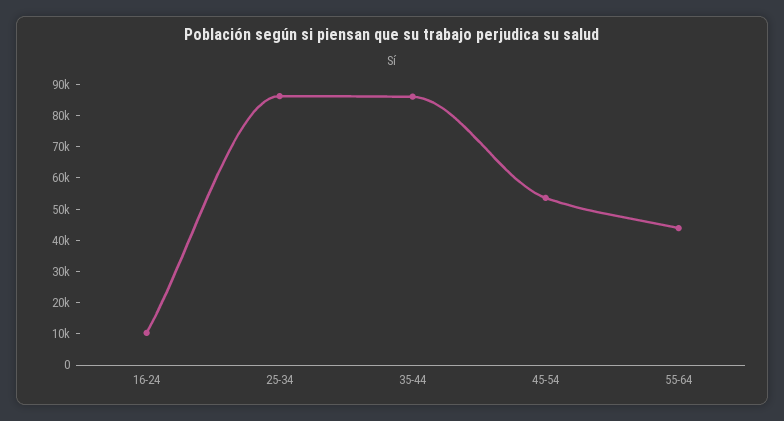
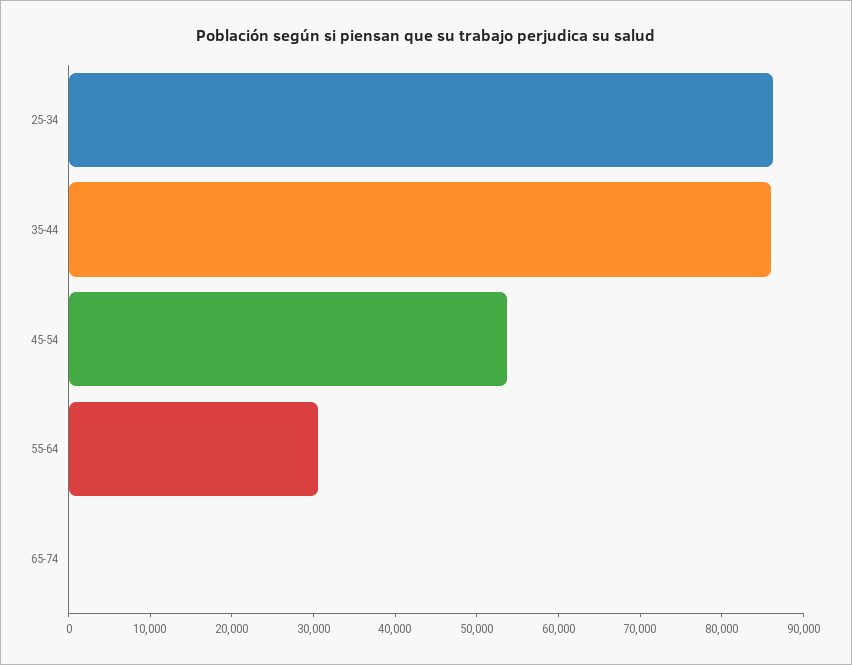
16-24: 10000 -> none
55-64: 45000 -> 30000
65-74: none -> 0

